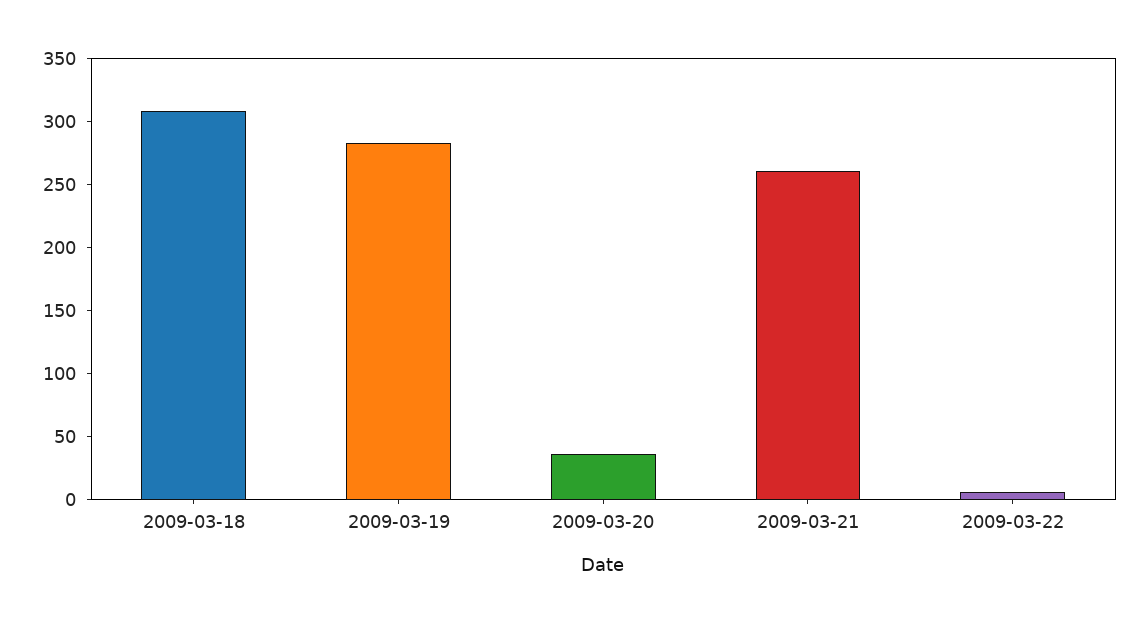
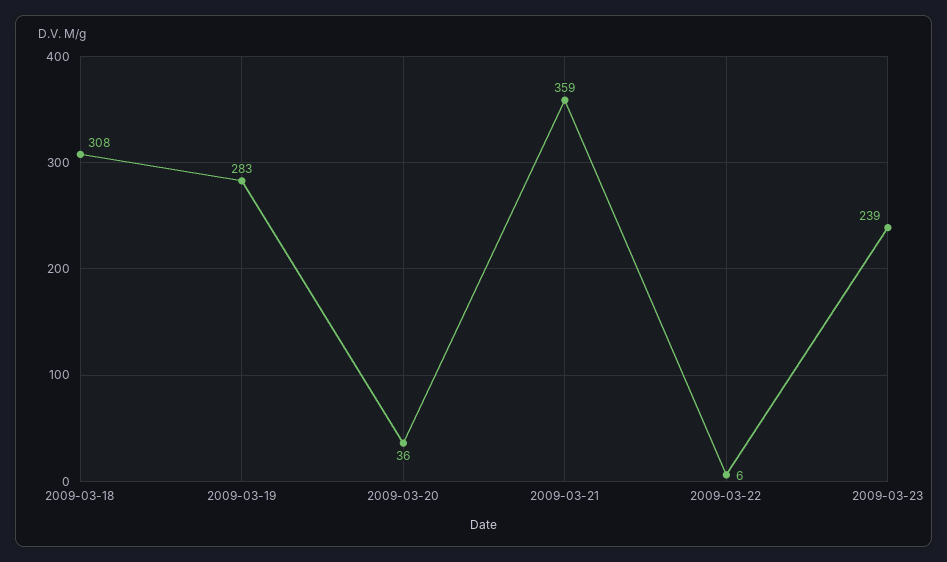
2009-03-21: 260 -> 359
2009-03-23: none -> 239

